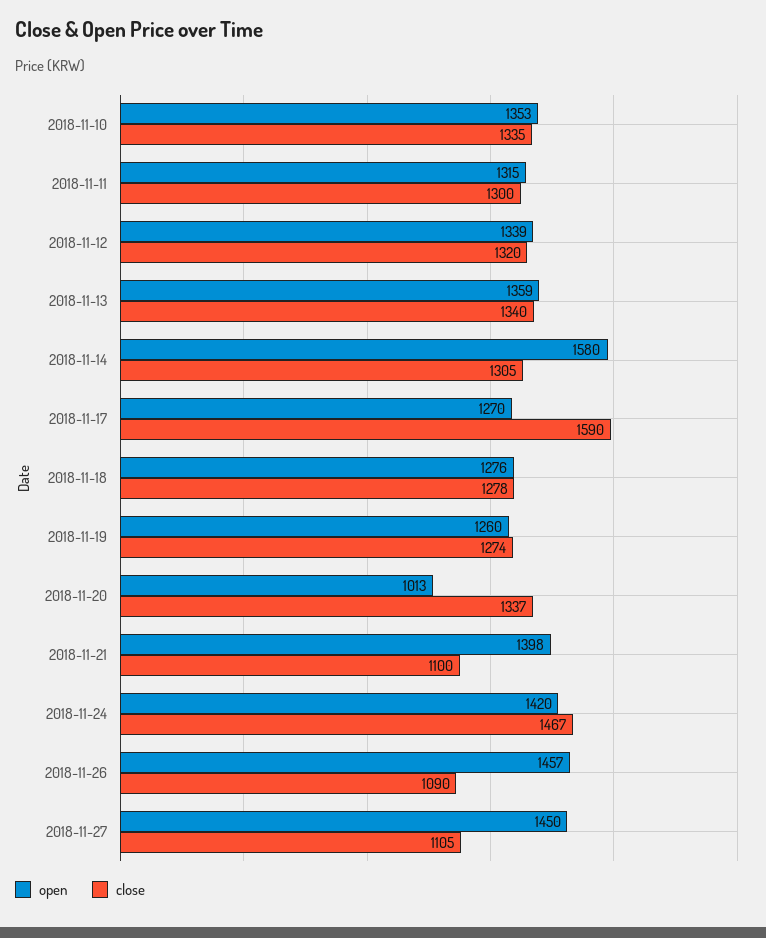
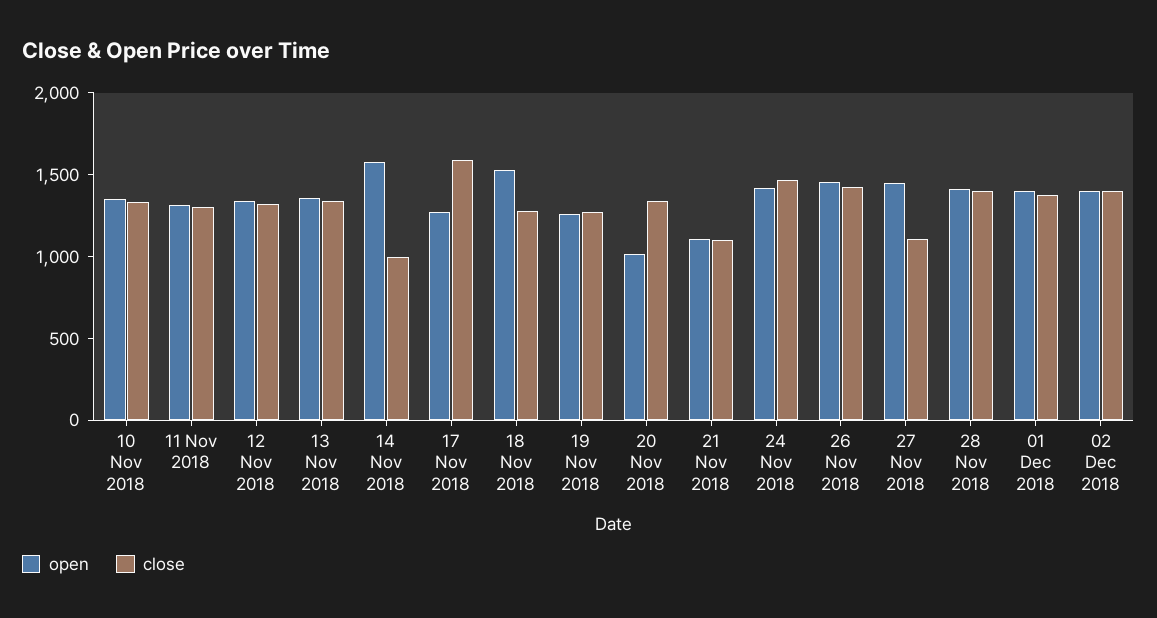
close, 2018-11-14: 1305 -> 1000
open, 2018-11-18: 1276 -> 1500
open, 2018-11-21: 1398 -> 1100
close, 2018-11-26: 1090 -> 1400
open, 28 Nov 2018: none -> 1400
close, 28 Nov 2018: none -> 1400
open, 01 Dec 2018: none -> 1400
close, 01 Dec 2018: none -> 1400
open, 02 Dec 2018: none -> 1400
close, 02 Dec 2018: none -> 1400

